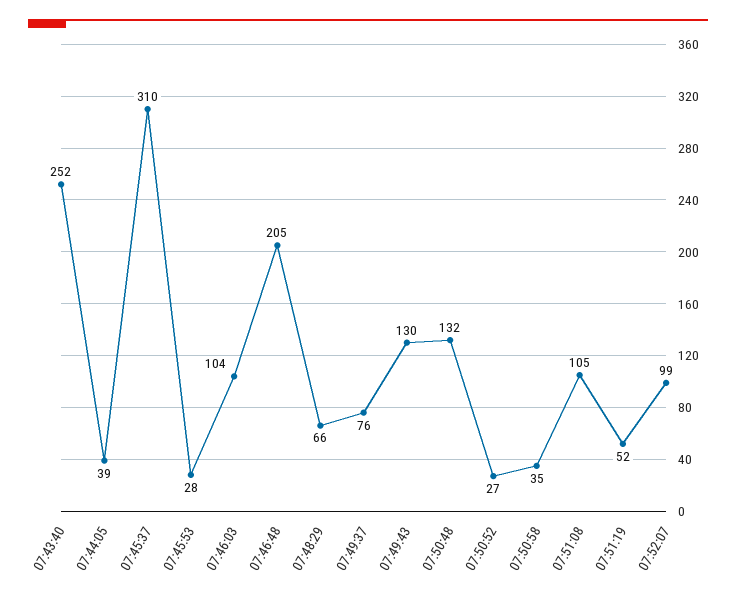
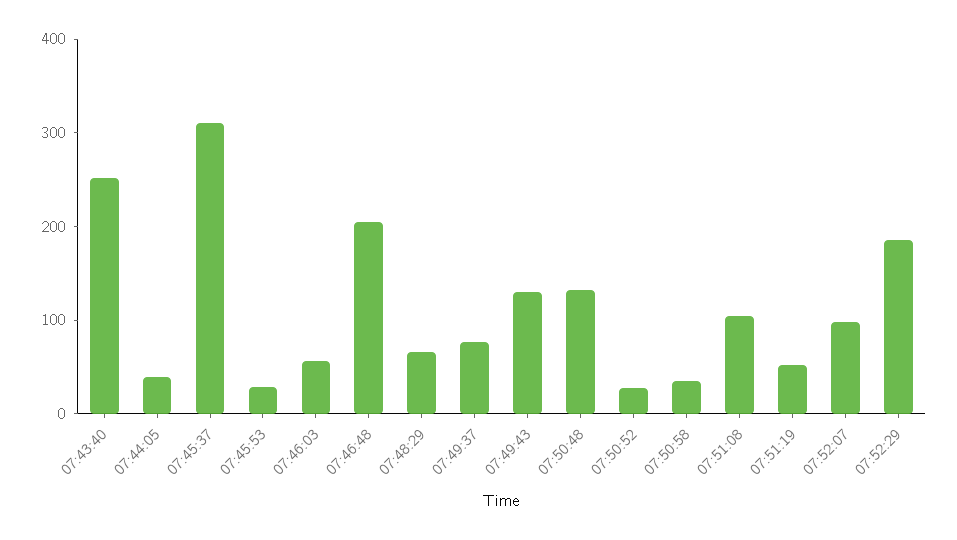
07:46:03: 104 -> 60
07:52:29: none -> 180

